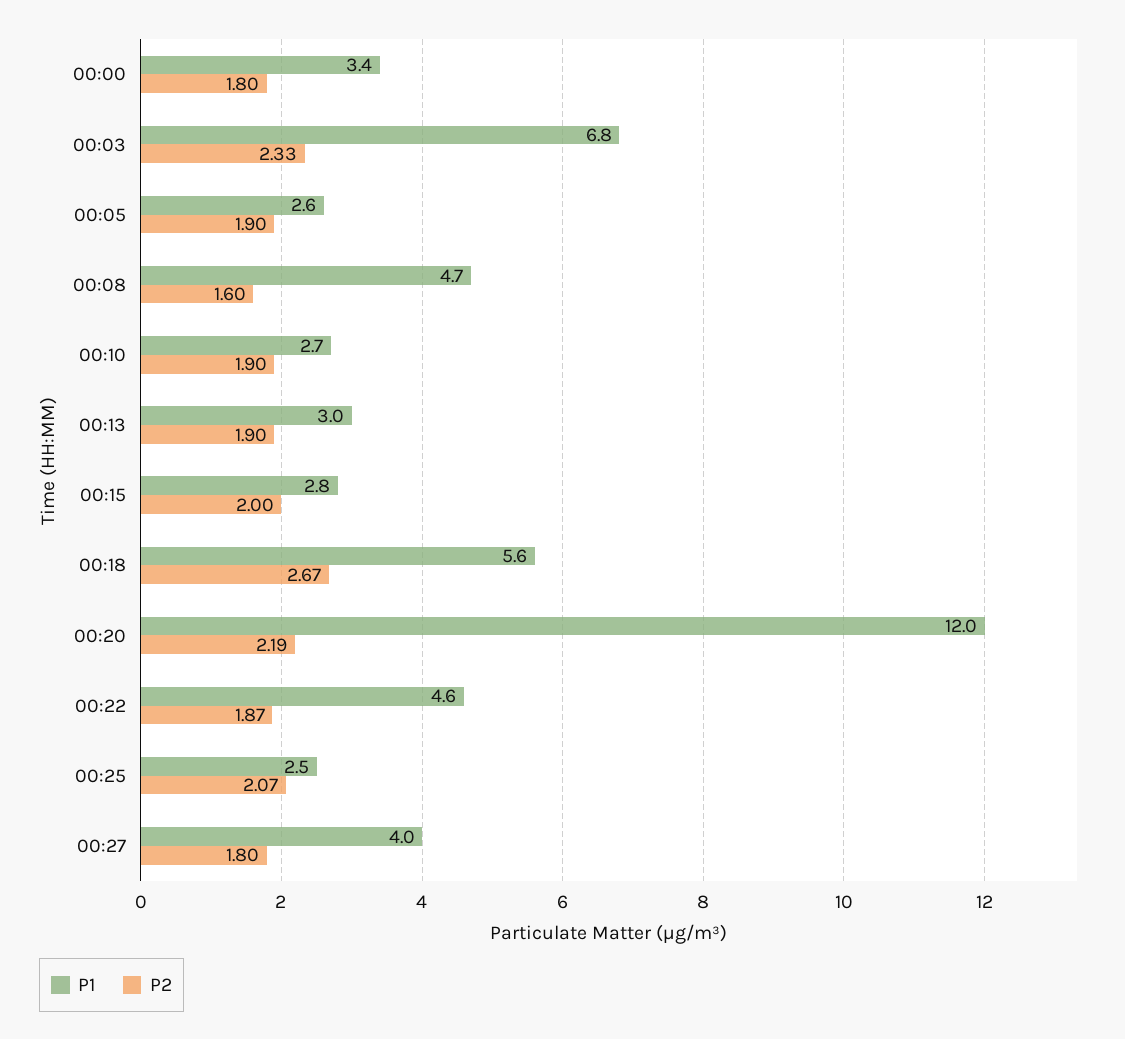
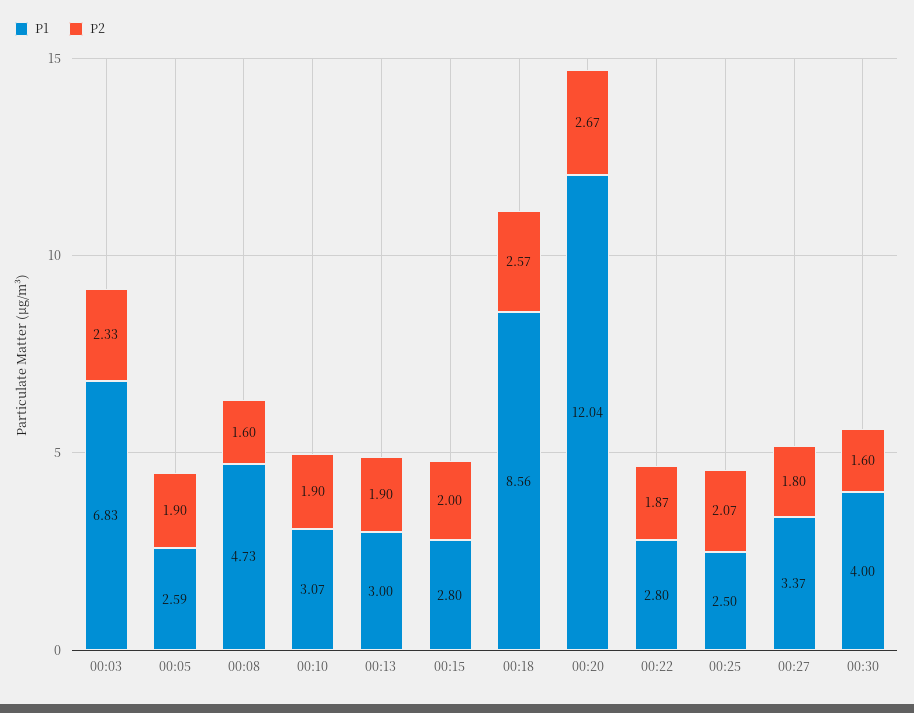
P1, 00:00: 3.4 -> none
P2, 00:00: 1.8 -> none
P1, 00:10: 2.7 -> 3.07
P1, 00:18: 5.6 -> 8.56
P2, 00:18: 2.67 -> 2.57
P2, 00:20: 2.19 -> 2.67
P1, 00:22: 4.6 -> 2.8
P1, 00:27: 4 -> 3.37
P1, 00:30: none -> 4
P2, 00:30: none -> 1.6

